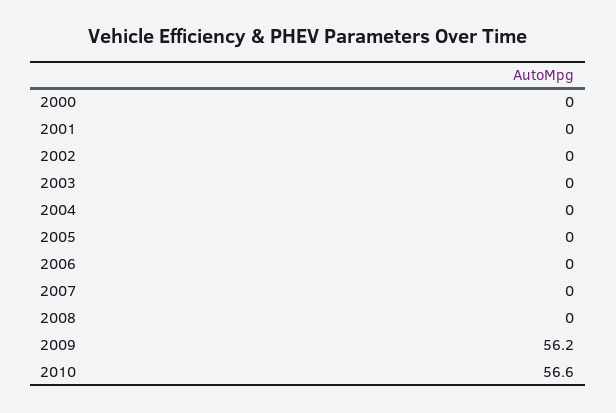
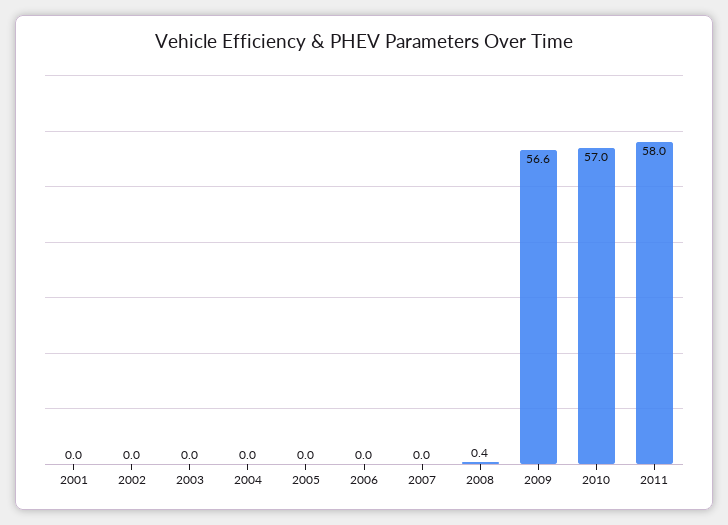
2000: 0 -> none
2008: 0 -> 0.4
2009: 56.2 -> 56.6
2010: 56.6 -> 57
2011: none -> 58

